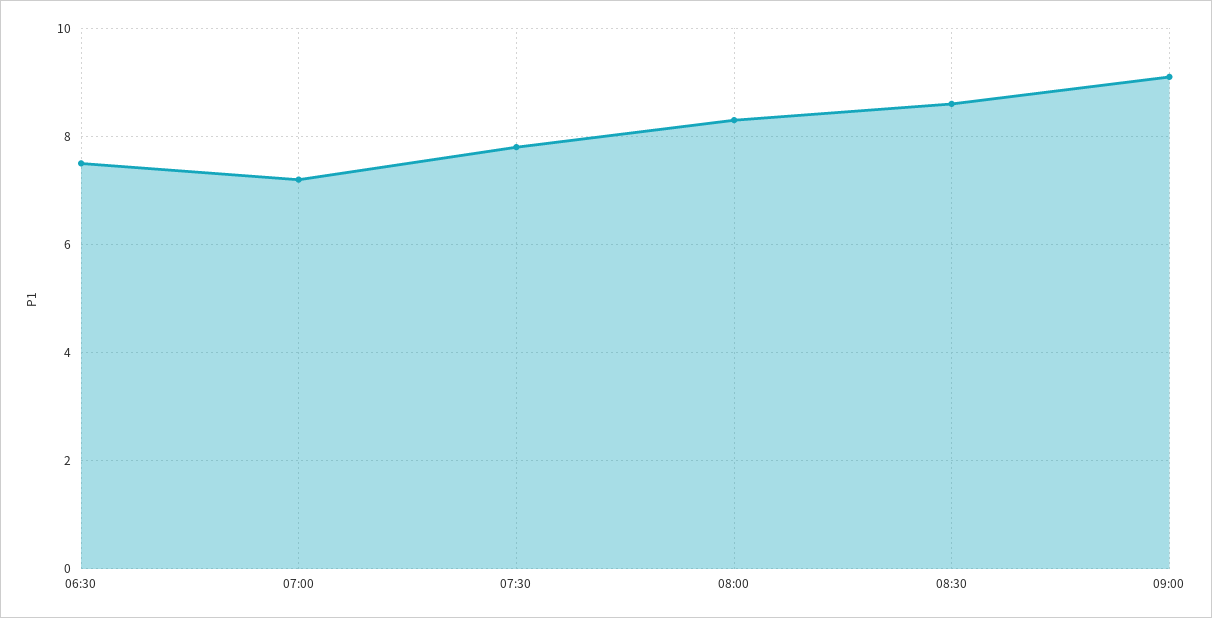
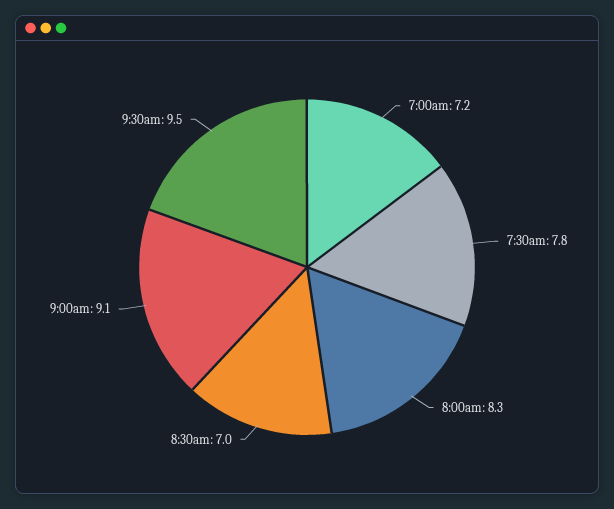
06:30: 7.5 -> none
08:30: 8.5 -> 7
9:30am: none -> 9.5

